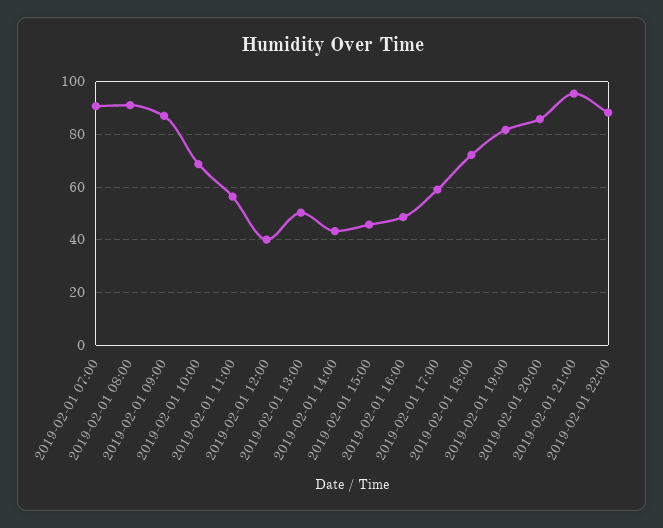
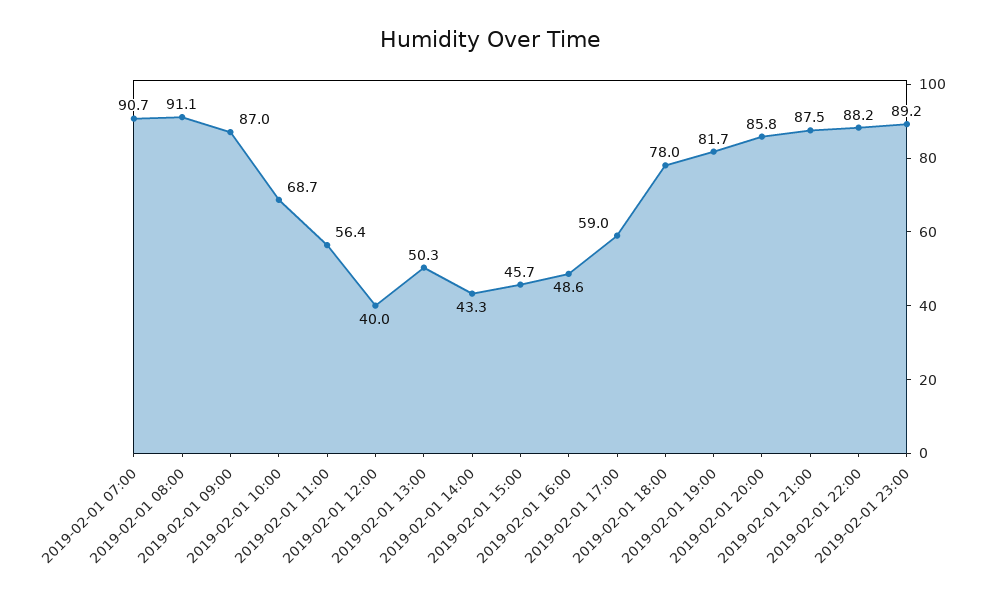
2019-02-01 18:00: 72.5 -> 78
2019-02-01 21:00: 95 -> 87.5
2019-02-01 23:00: none -> 89.2

